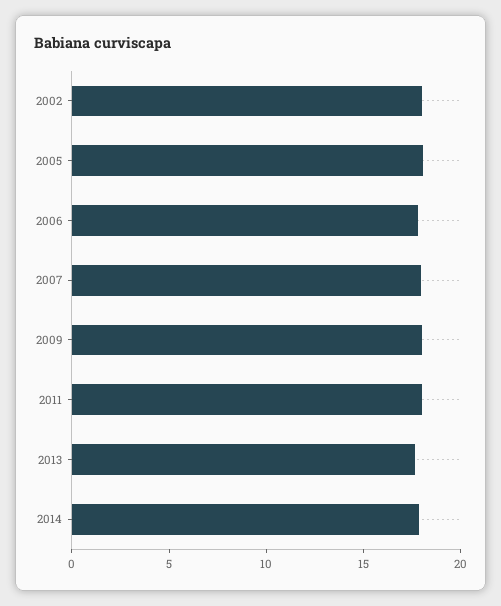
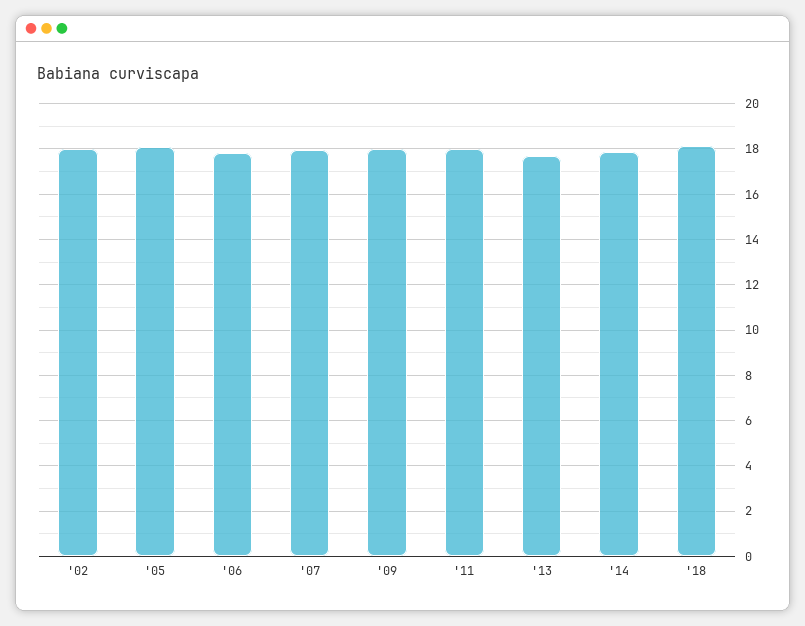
'18: none -> 18

